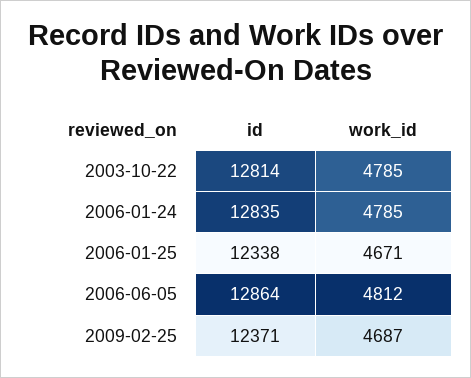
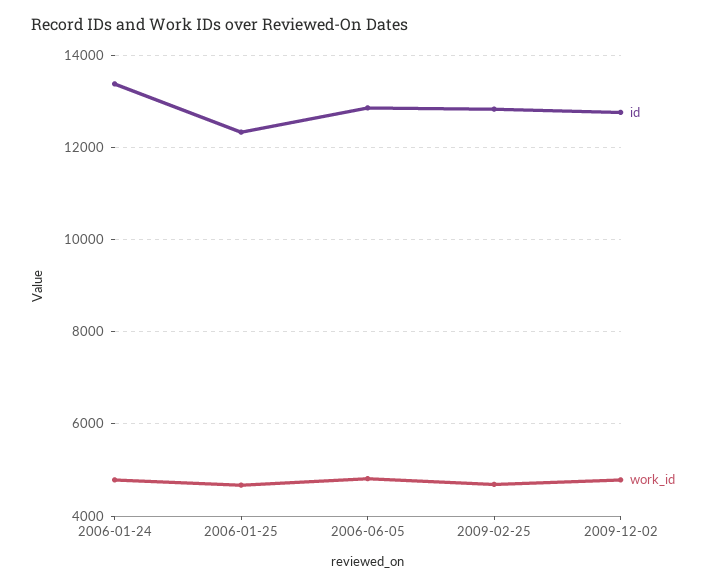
id, 2003-10-22: 12814 -> none
work_id, 2003-10-22: 4785 -> none
id, 2006-01-24: 12835 -> 13400
id, 2009-02-25: 12371 -> 12800
id, 2009-12-02: none -> 12800
work_id, 2009-12-02: none -> 4800

